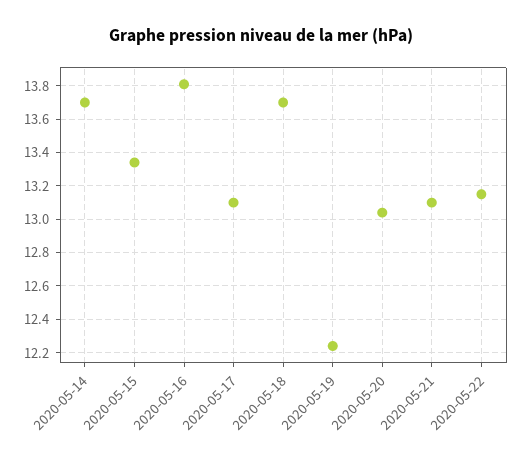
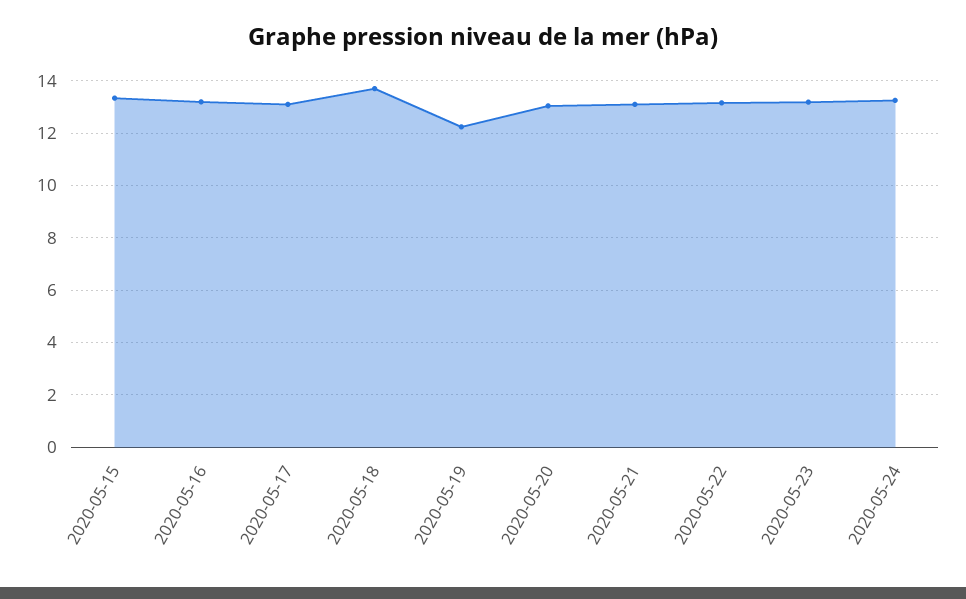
2020-05-14: 13.7 -> none
2020-05-16: 13.8 -> 13.25
2020-05-23: none -> 13.25
2020-05-24: none -> 13.25

